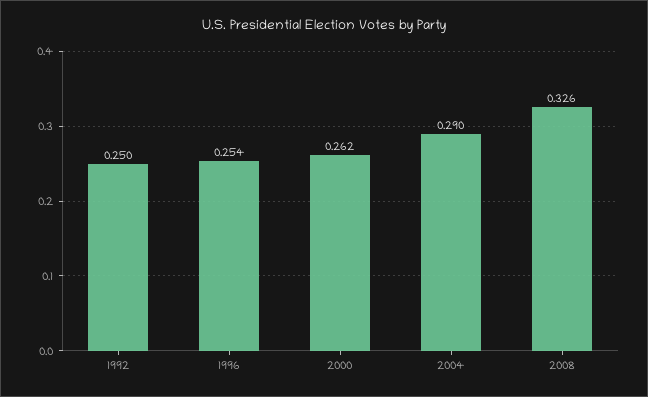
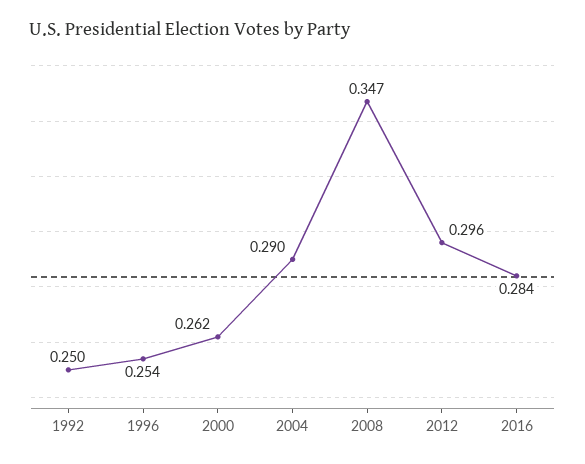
2008: 0.326 -> 0.347
2012: none -> 0.296
2016: none -> 0.284

